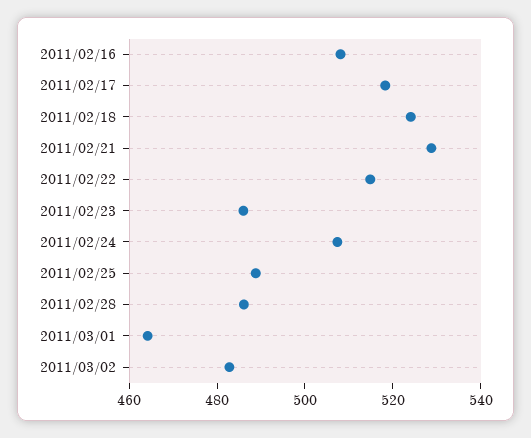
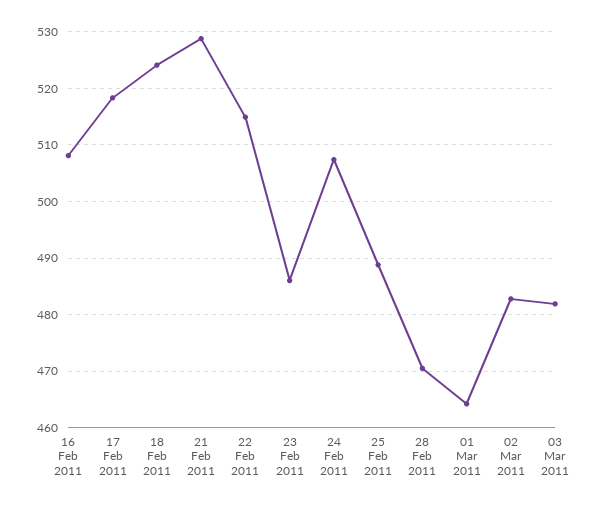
2011/02/28: 485 -> 470
03 Mar 2011: none -> 482

